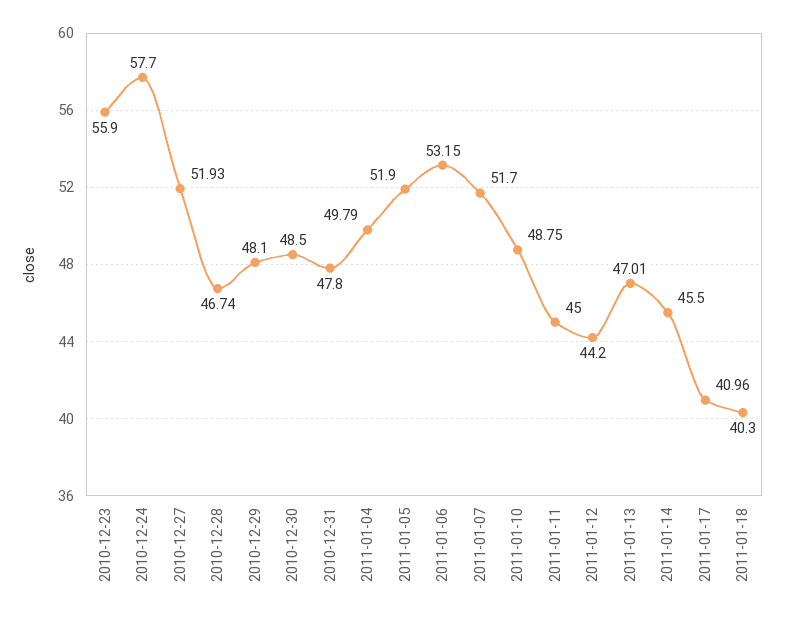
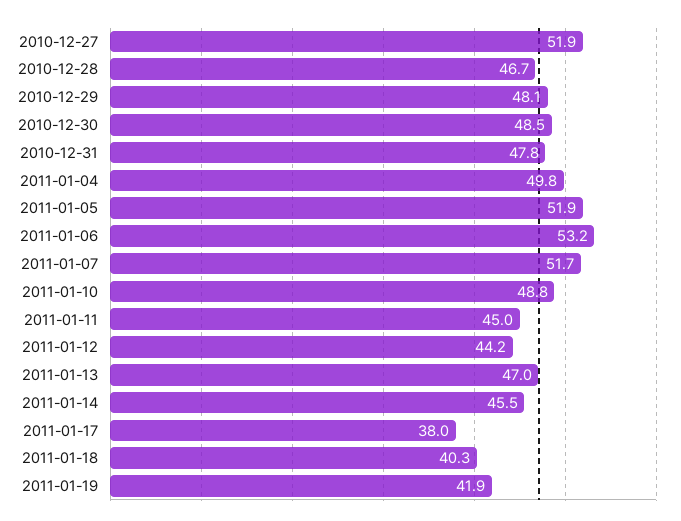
2010-12-23: 55.9 -> none
2010-12-24: 57.7 -> none
2011-01-17: 40.96 -> 38
2011-01-19: none -> 41.9

